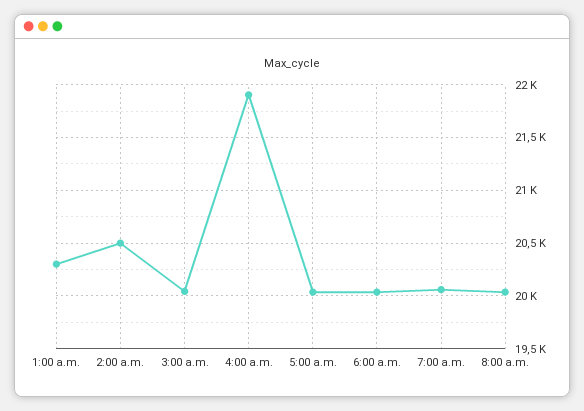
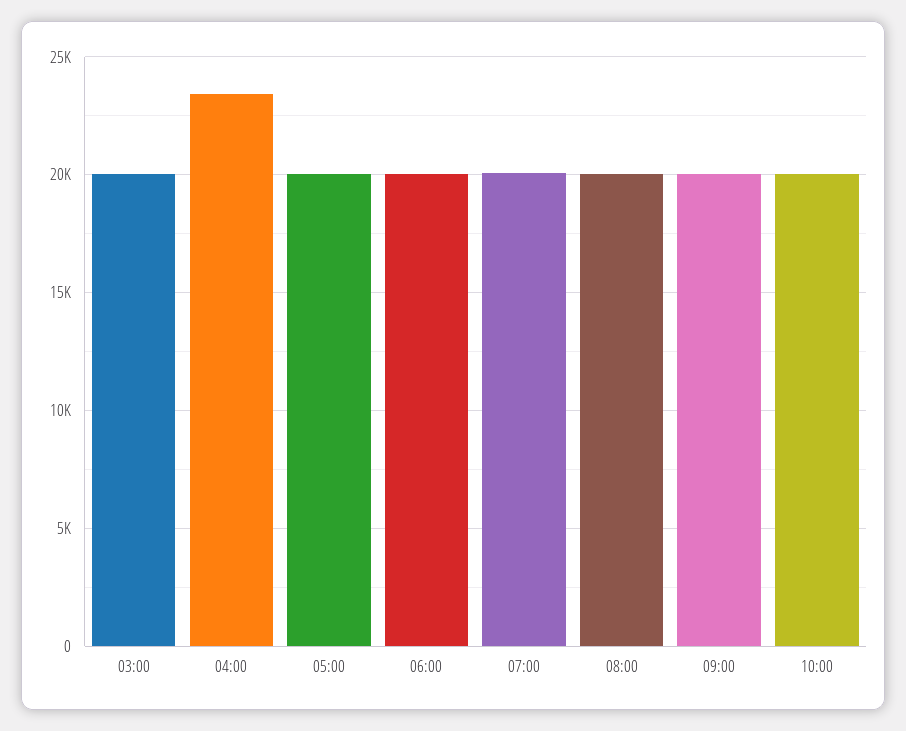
1:00 a.m.: 20300 -> none
2:00 a.m.: 20500 -> none
4:00 a.m.: 21900 -> 23500
09:00: none -> 20000
10:00: none -> 20000

